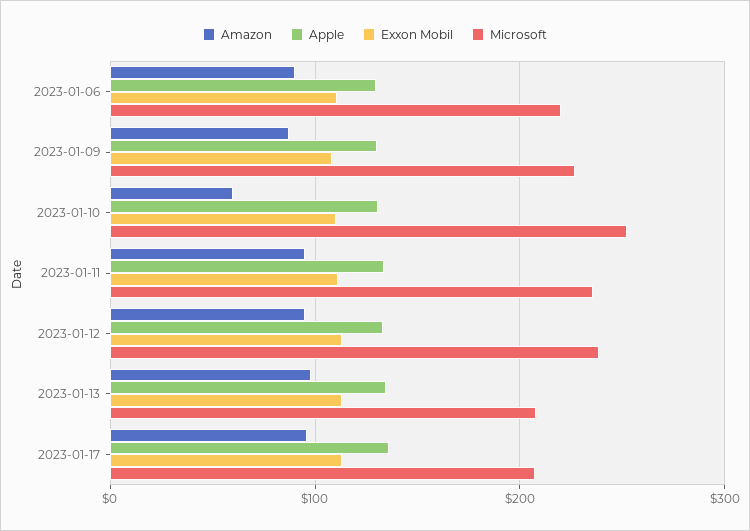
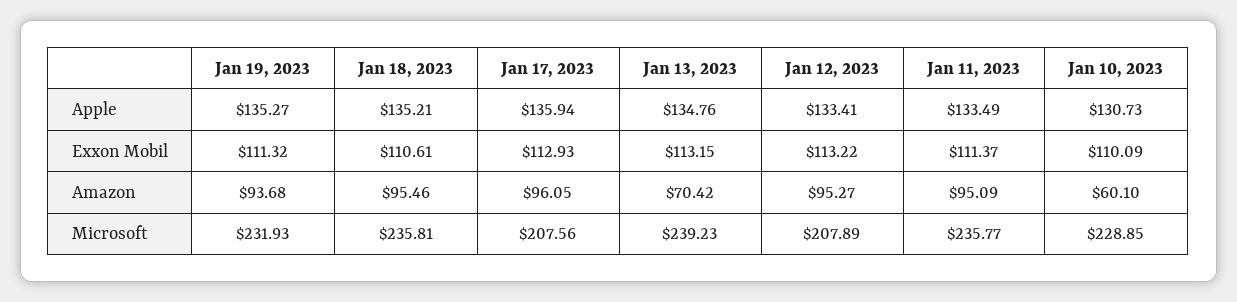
Amazon, 2023-01-06: 90 -> none
Apple, 2023-01-06: 130 -> none
Exxon Mobil, 2023-01-06: 110 -> none
Microsoft, 2023-01-06: 220 -> none
Amazon, 2023-01-09: 90 -> none
Apple, 2023-01-09: 130 -> none
Exxon Mobil, 2023-01-09: 110 -> none
Microsoft, 2023-01-09: 230 -> none
Microsoft, 2023-01-10: 250 -> 228.85
Microsoft, 2023-01-12: 240 -> 207.89
Amazon, 2023-01-13: 100 -> 70.42
Microsoft, 2023-01-13: 210 -> 239.23
Apple, Jan 19, 2023: none -> 135.27
Apple, Jan 18, 2023: none -> 135.21
Exxon Mobil, Jan 19, 2023: none -> 111.32
Exxon Mobil, Jan 18, 2023: none -> 110.61
Amazon, Jan 19, 2023: none -> 93.68
Amazon, Jan 18, 2023: none -> 95.46
Microsoft, Jan 19, 2023: none -> 231.93
Microsoft, Jan 18, 2023: none -> 235.81

